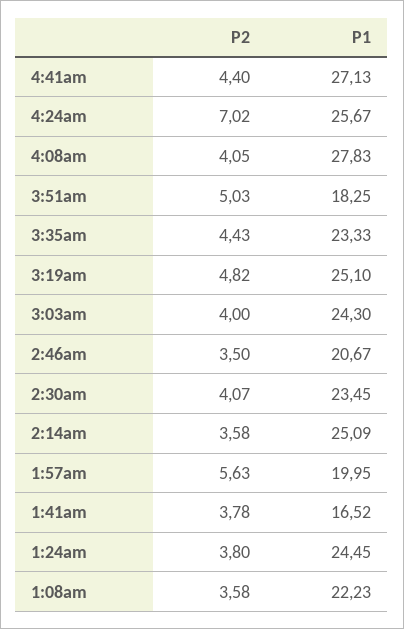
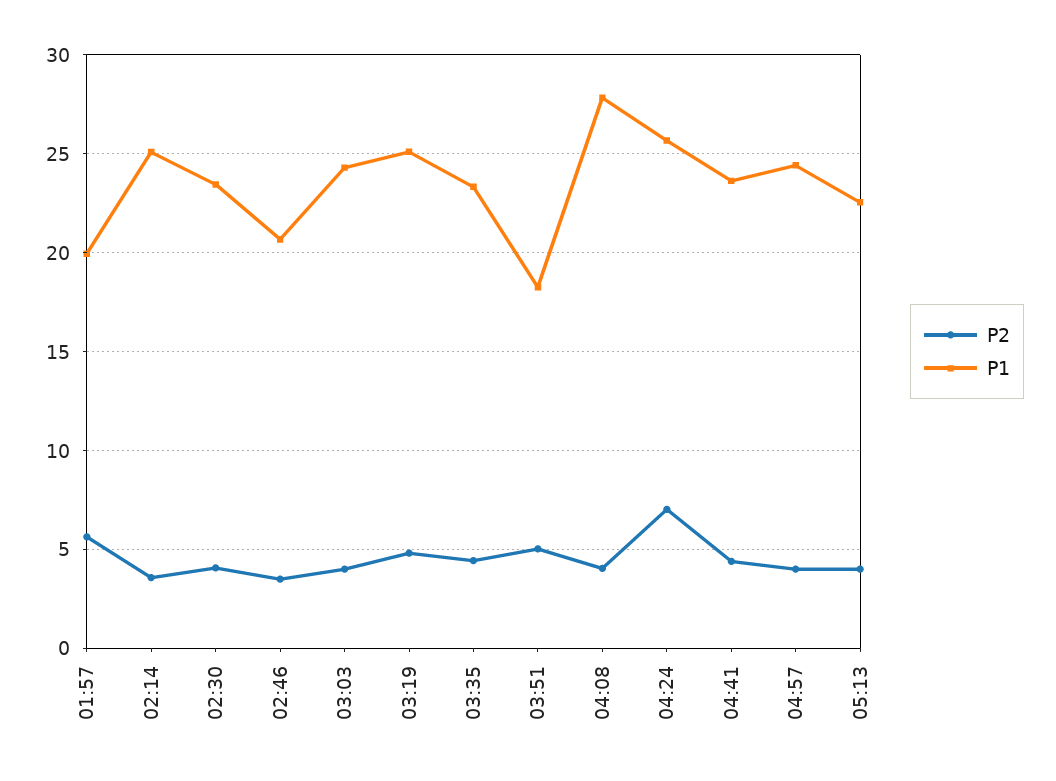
P1, 4:41am: 27.13 -> 23.5
P2, 1:41am: 3.78 -> none
P1, 1:41am: 16.52 -> none
P2, 1:24am: 3.8 -> none
P1, 1:24am: 24.45 -> none
P2, 1:08am: 3.58 -> none
P1, 1:08am: 22.23 -> none
P2, 04:57: none -> 4
P1, 04:57: none -> 24.5
P2, 05:13: none -> 4
P1, 05:13: none -> 22.5

